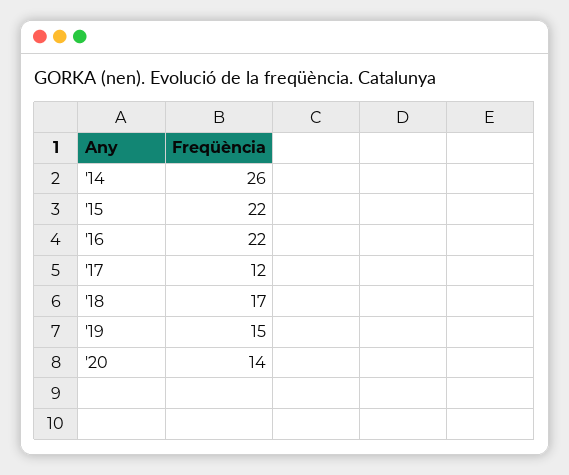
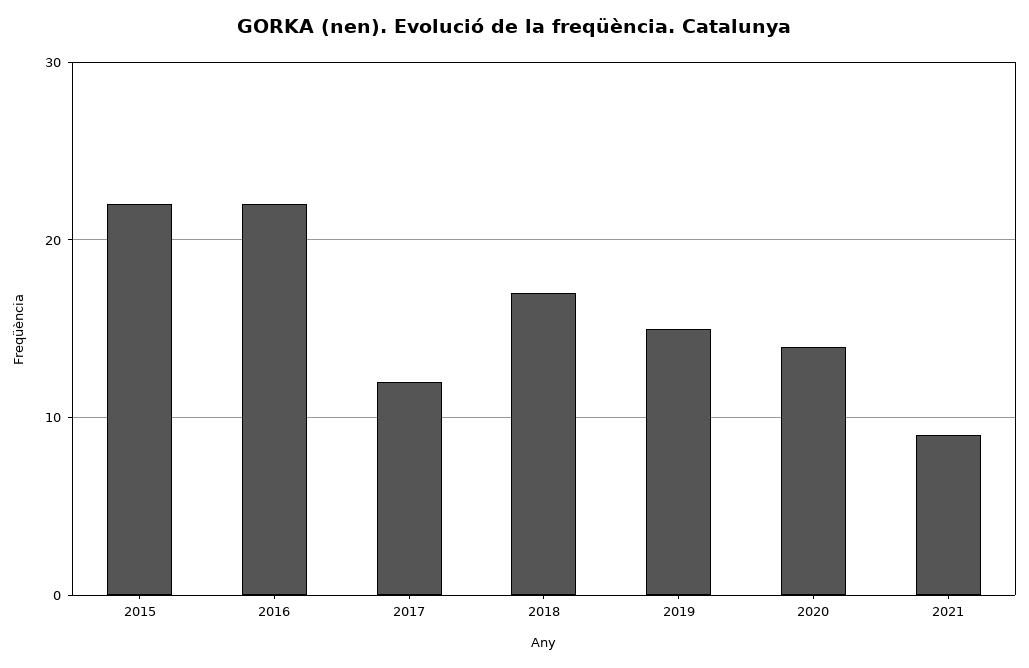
'14: 26 -> none
2021: none -> 9

